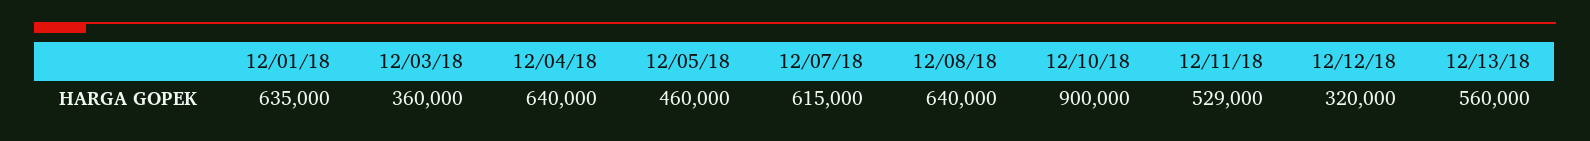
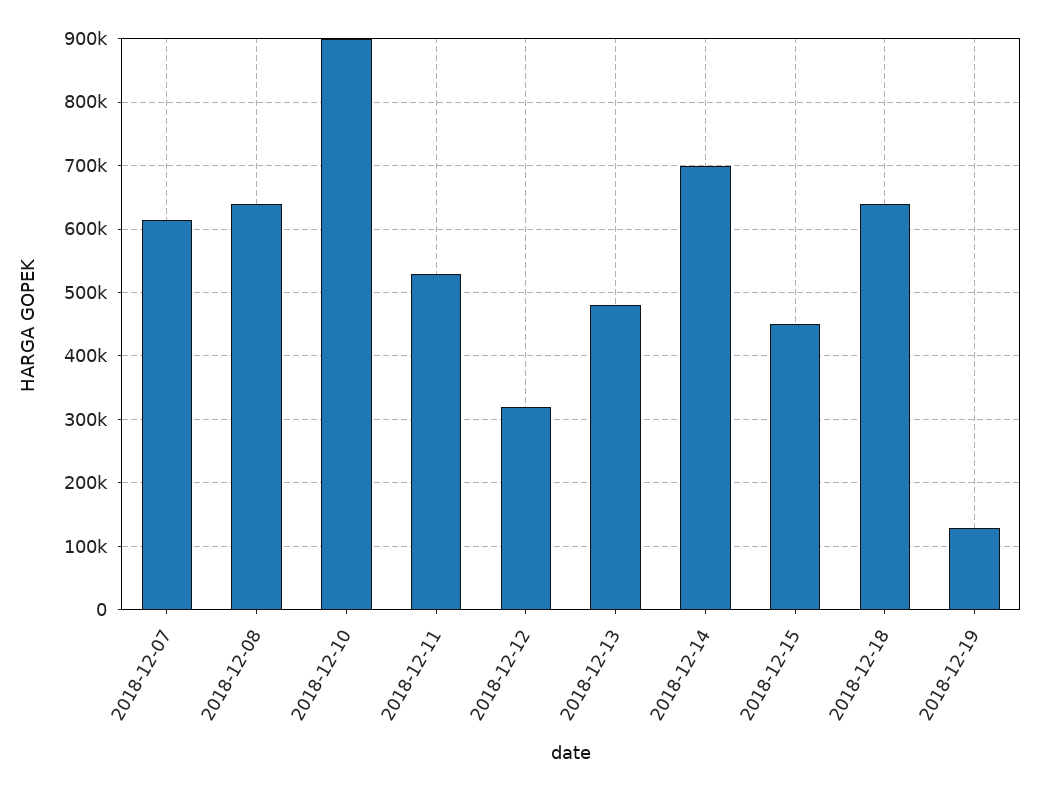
12/01/18: 635000 -> none
12/03/18: 360000 -> none
12/04/18: 640000 -> none
12/05/18: 460000 -> none
12/13/18: 560000 -> 480000
2018-12-14: none -> 700000
2018-12-15: none -> 450000
2018-12-18: none -> 640000
2018-12-19: none -> 130000

